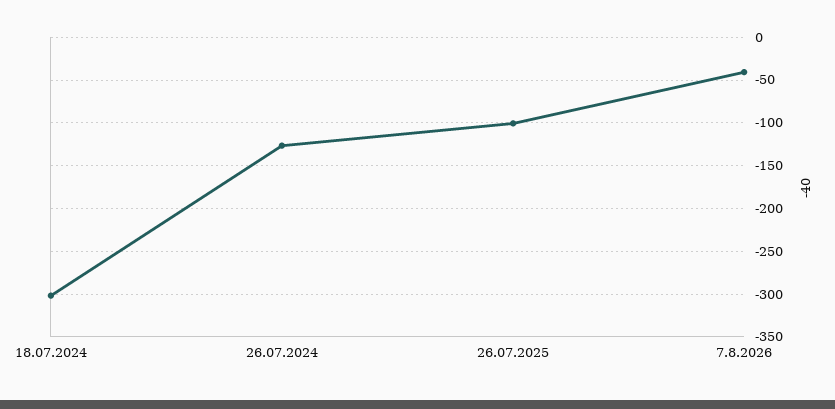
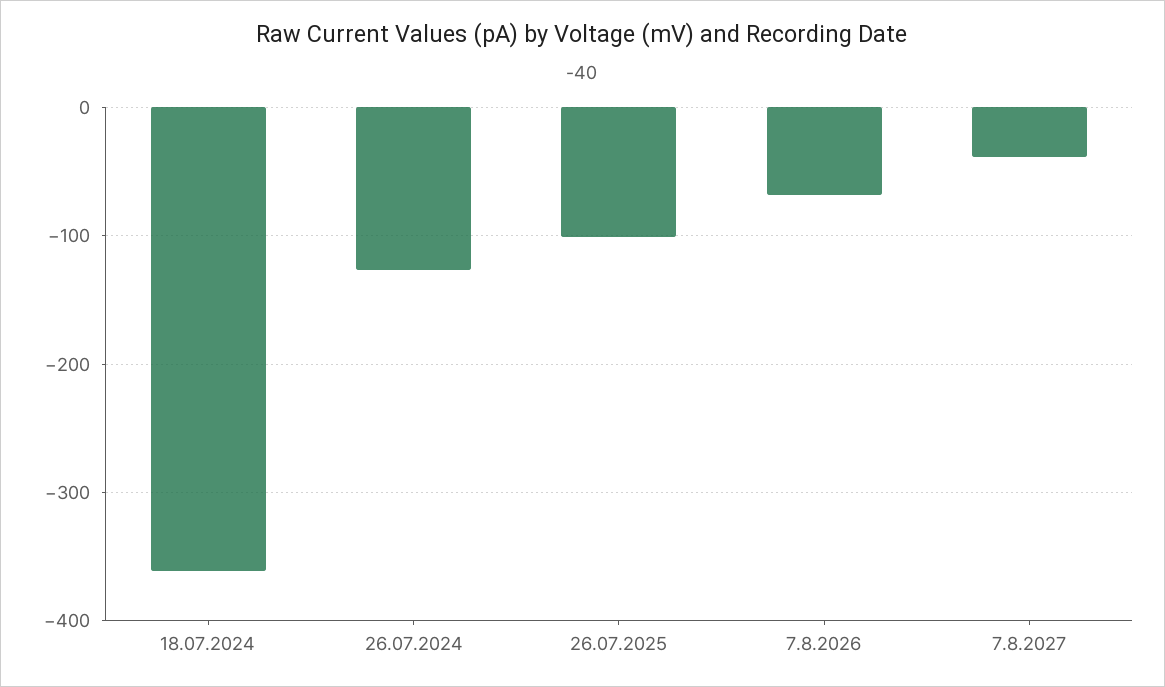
18.07.2024: -300 -> -360
7.8.2026: -40 -> -70
7.8.2027: none -> -40

